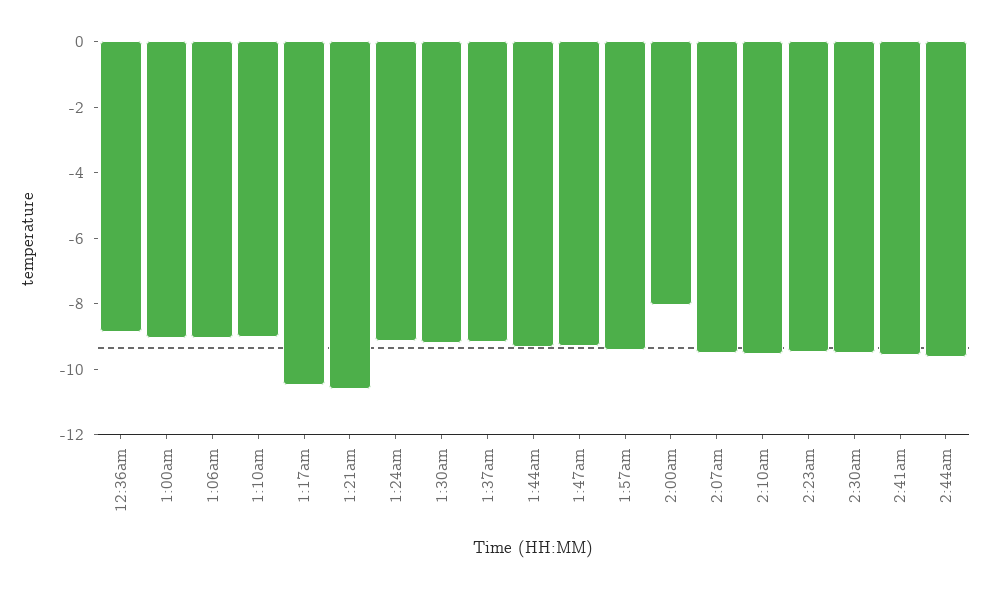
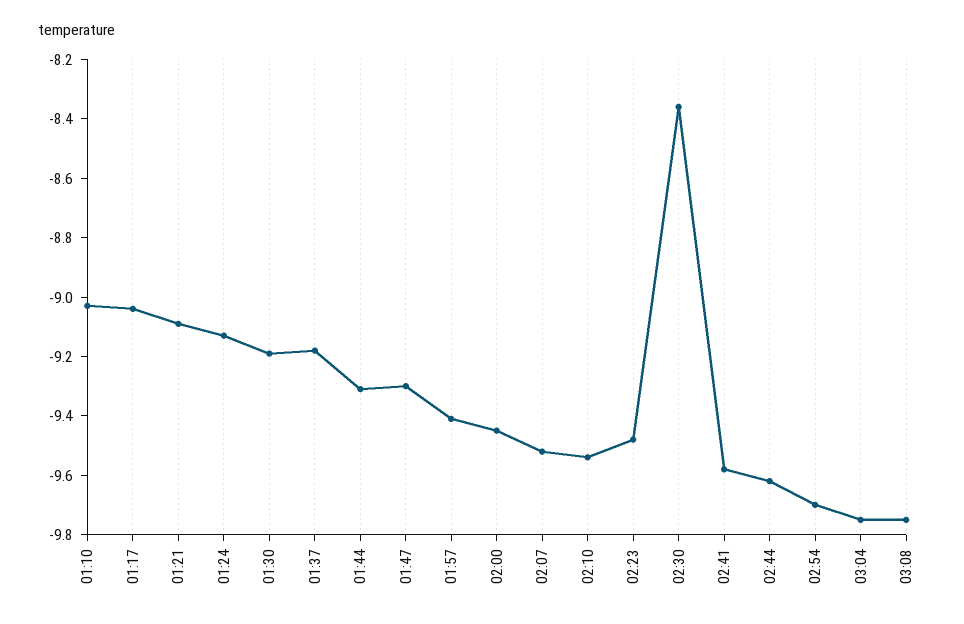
12:36am: -9 -> none
1:00am: -9 -> none
1:06am: -9 -> none
1:17am: -10.5 -> -9.05
1:21am: -10.5 -> -9.1
2:00am: -8 -> -9.45
2:30am: -9.5 -> -8.35
02:54: none -> -9.7
03:04: none -> -9.75
03:08: none -> -9.75

